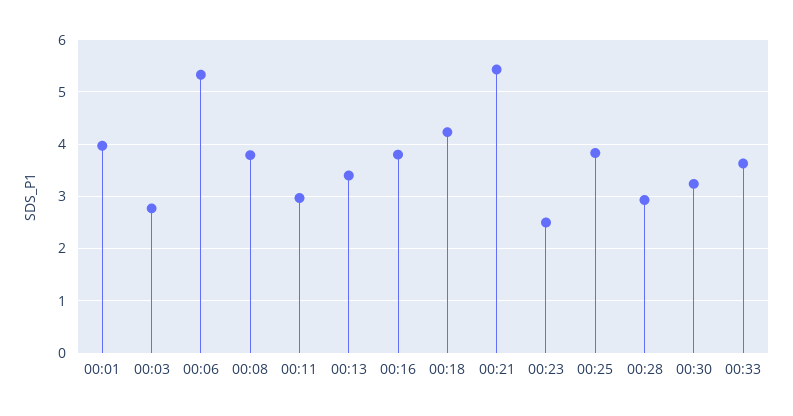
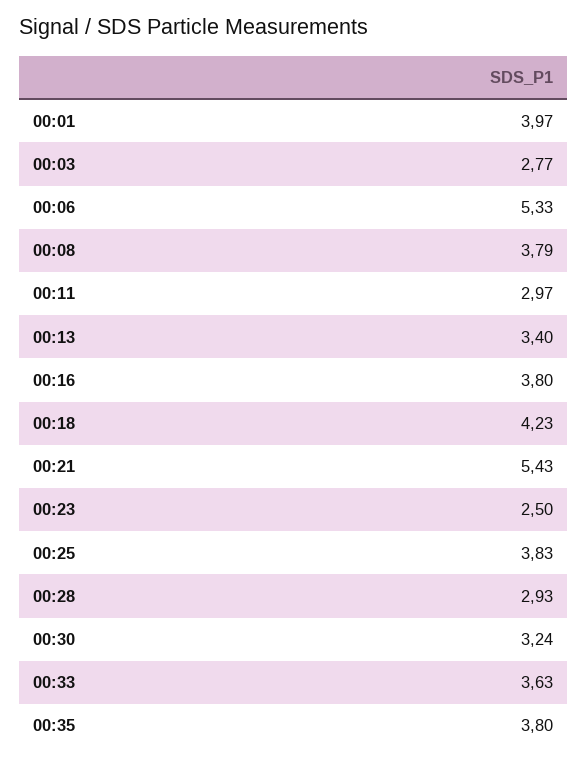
00:35: none -> 3.8

